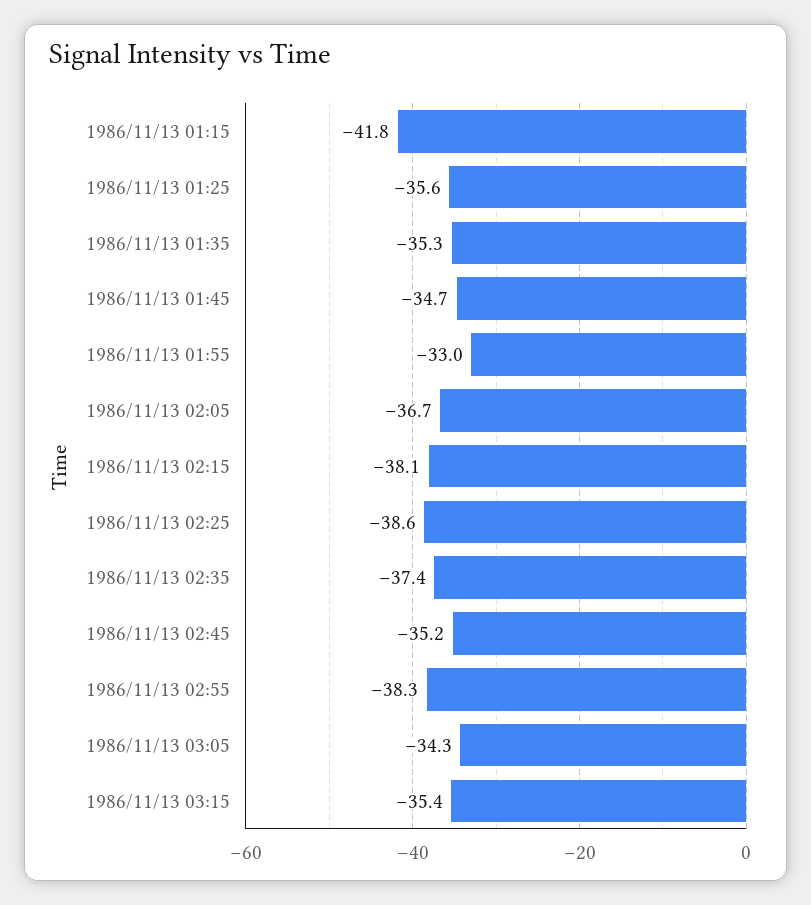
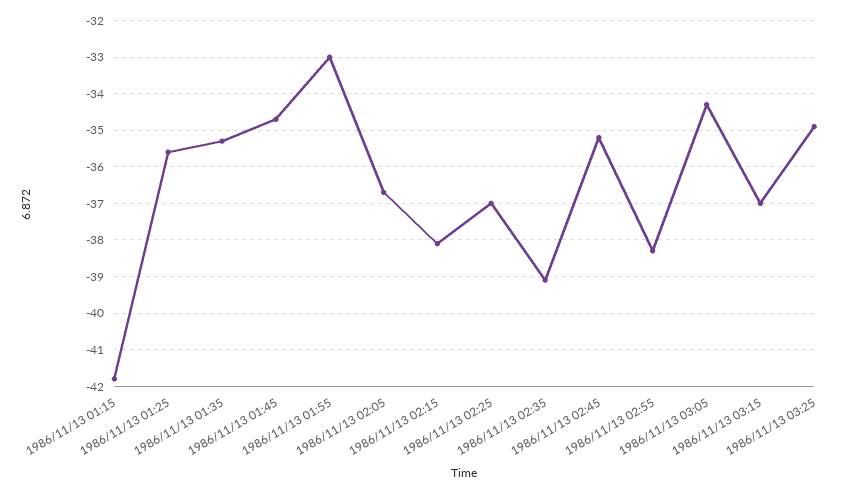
1986/11/13 02:25: -38.6 -> -37
1986/11/13 02:35: -37.4 -> -39
1986/11/13 03:15: -35.4 -> -37
1986/11/13 03:25: none -> -35

